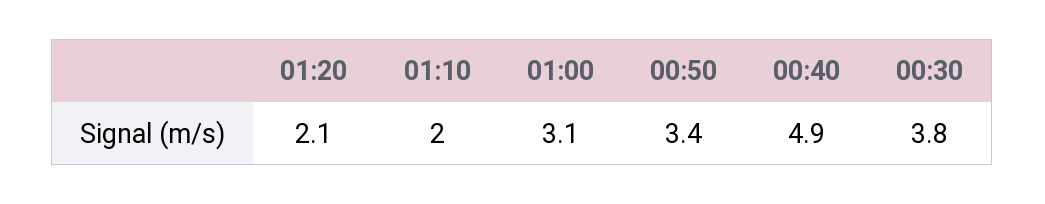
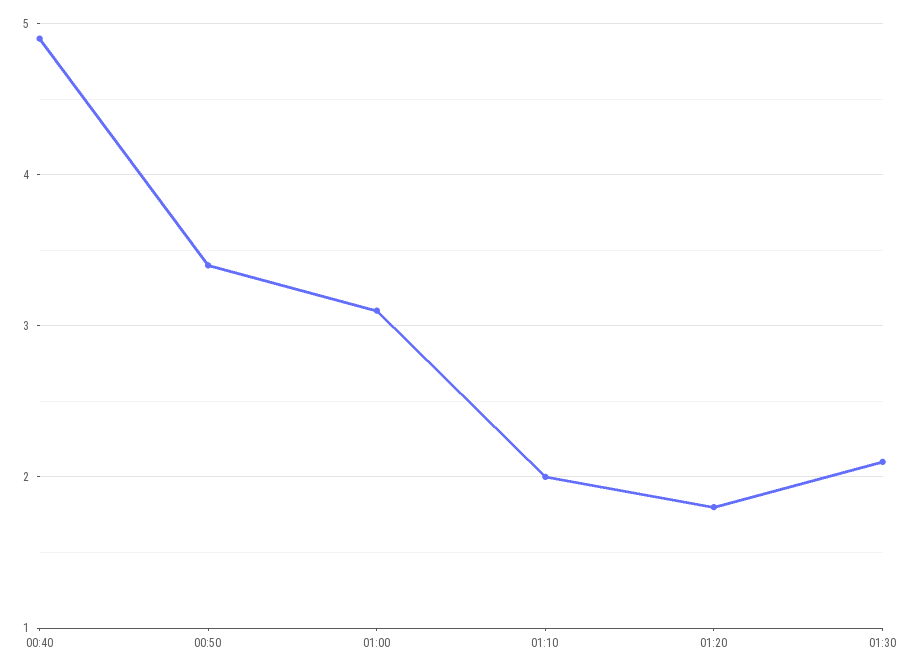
01:20: 2.1 -> 1.8
00:30: 3.8 -> none
01:30: none -> 2.1

